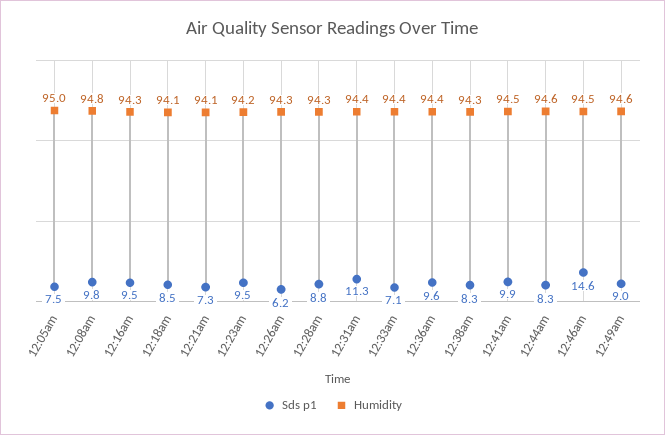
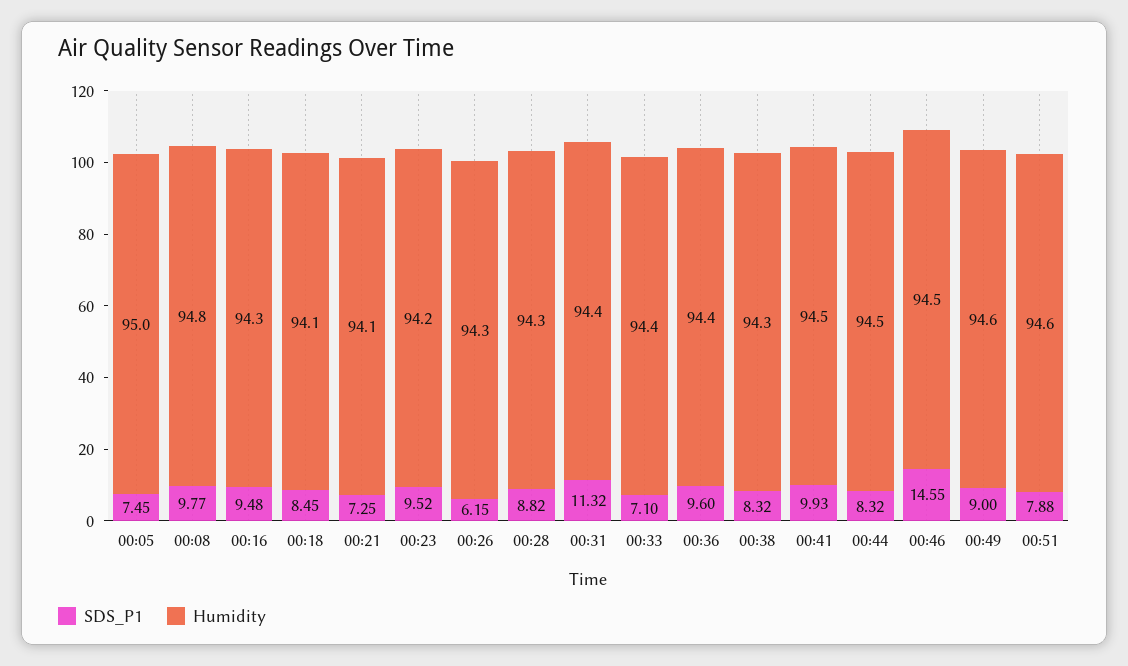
Humidity, 12:44am: 94.6 -> 94.5
Sds p1, 00:51: none -> 7.88
Humidity, 00:51: none -> 94.6

